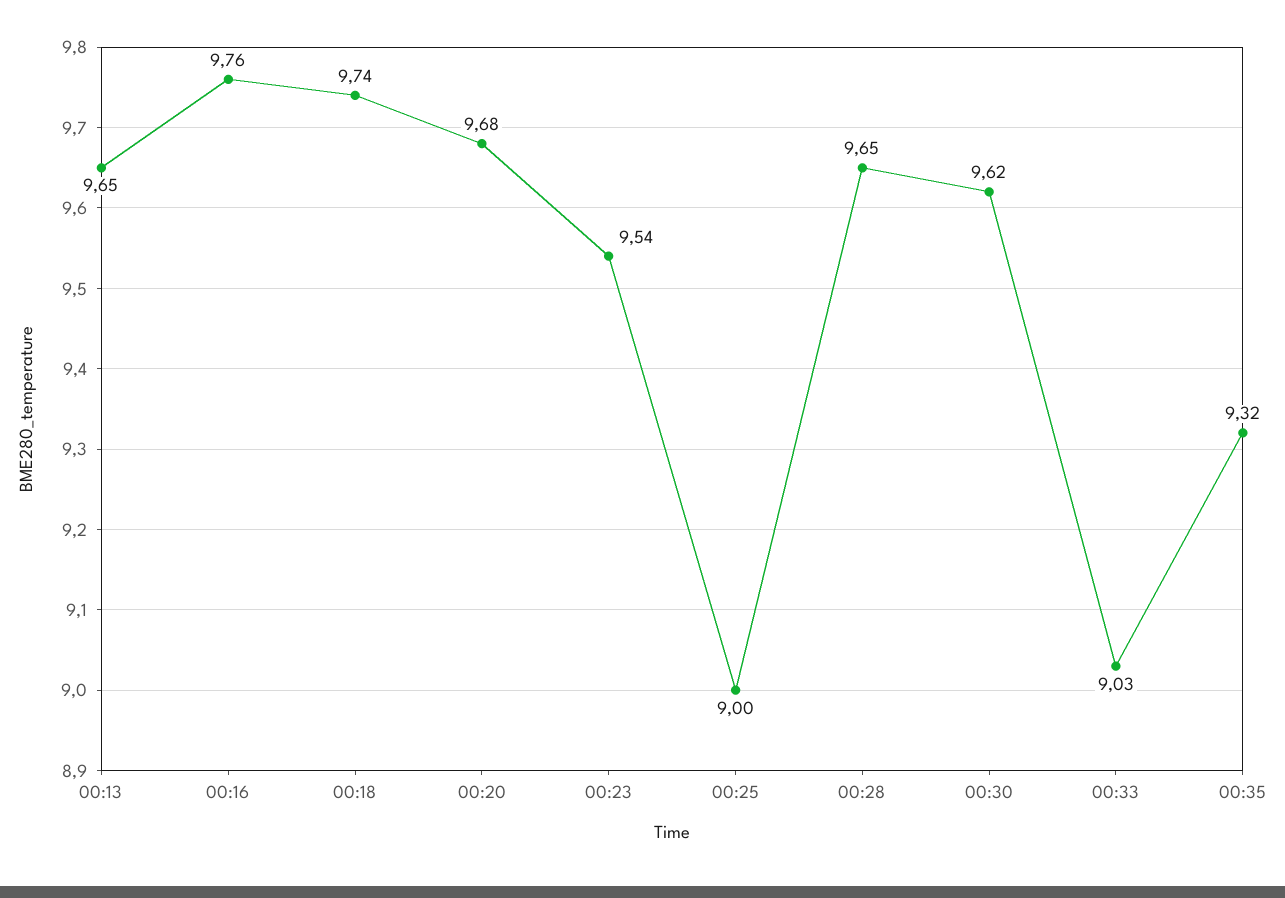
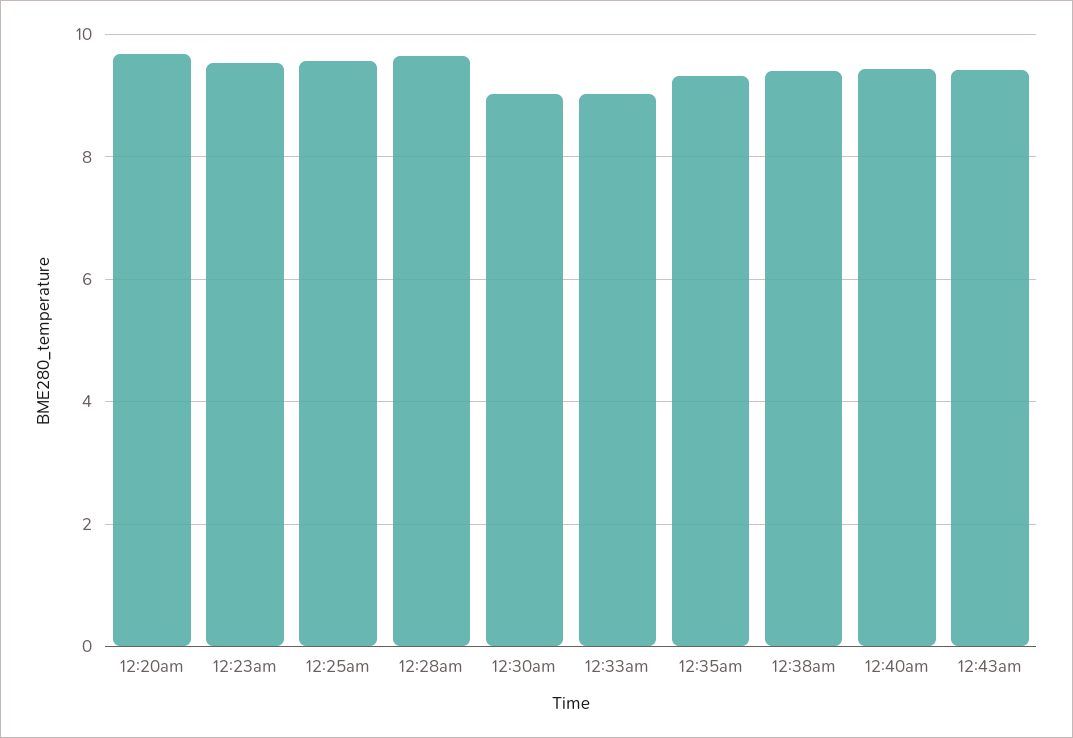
00:13: 9.65 -> none
00:16: 9.76 -> none
00:18: 9.74 -> none
00:25: 9 -> 9.6
00:30: 9.62 -> 9
12:38am: none -> 9.4
12:40am: none -> 9.4
12:43am: none -> 9.4

